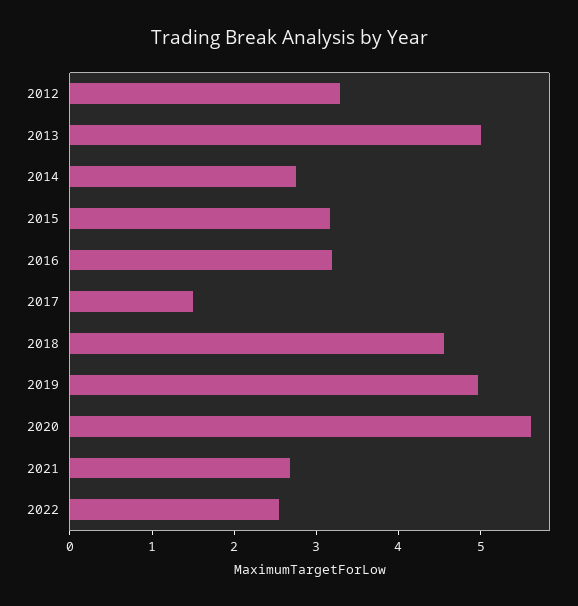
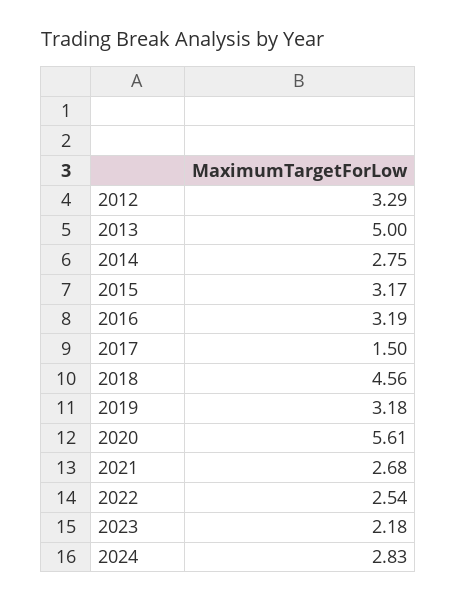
2019: 5 -> 3.18
2023: none -> 2.18
2024: none -> 2.83

